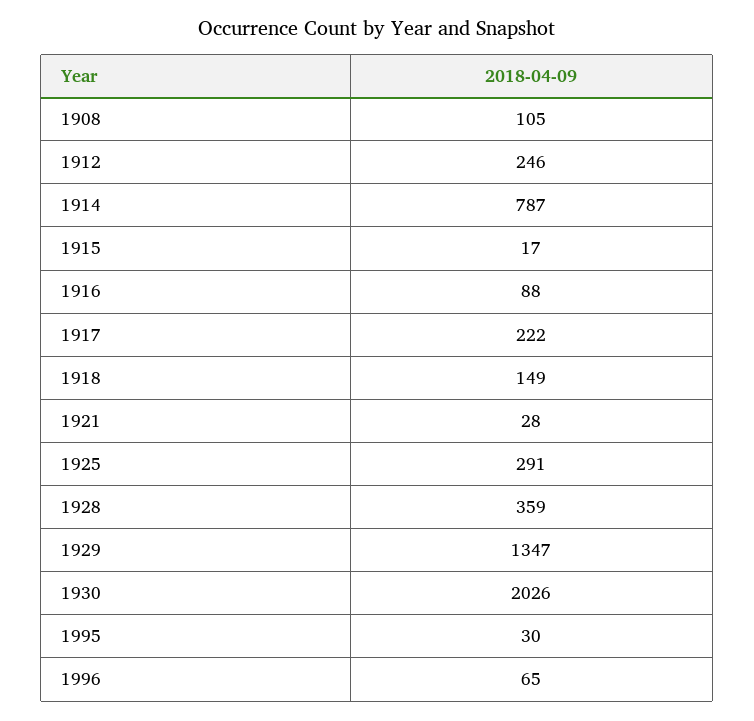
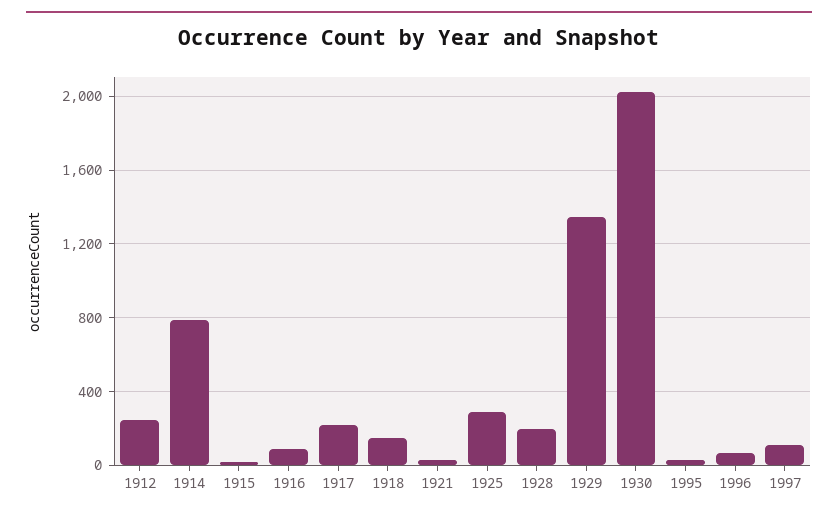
1908: 105 -> none
1928: 359 -> 200
1997: none -> 100

